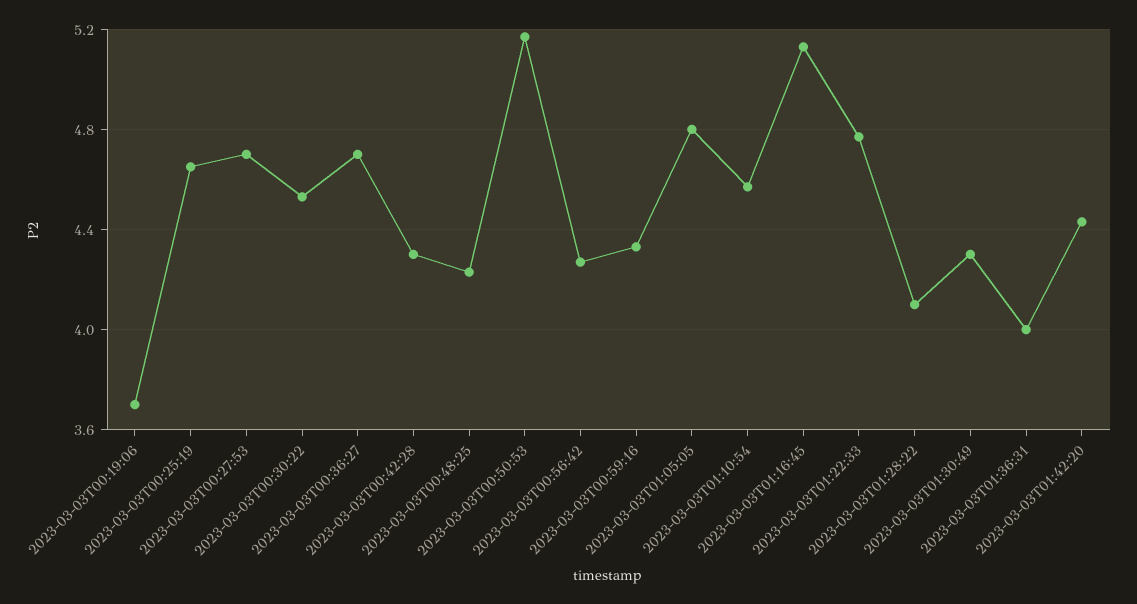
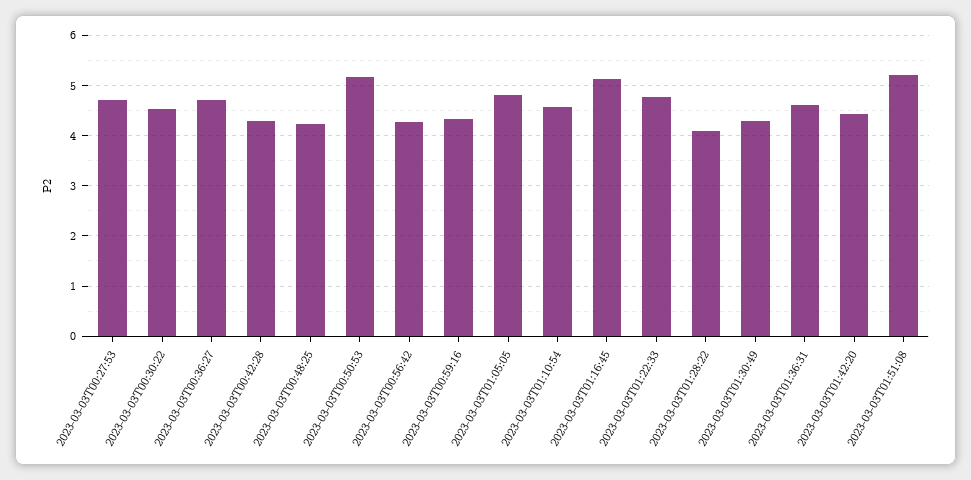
2023-03-03T00:19:06: 3.7 -> none
2023-03-03T00:25:19: 4.65 -> none
2023-03-03T01:36:31: 4 -> 4.6
2023-03-03T01:51:08: none -> 5.2

